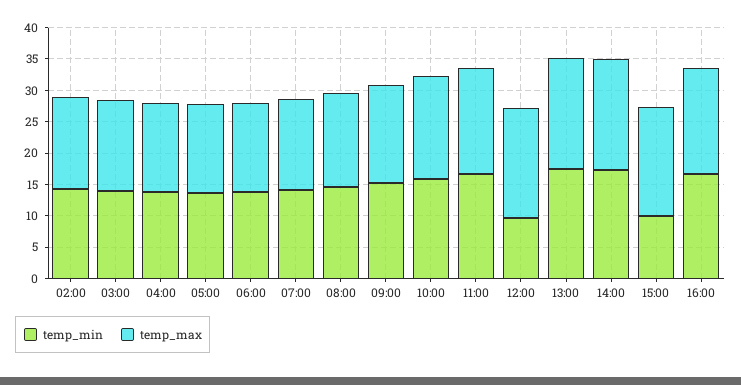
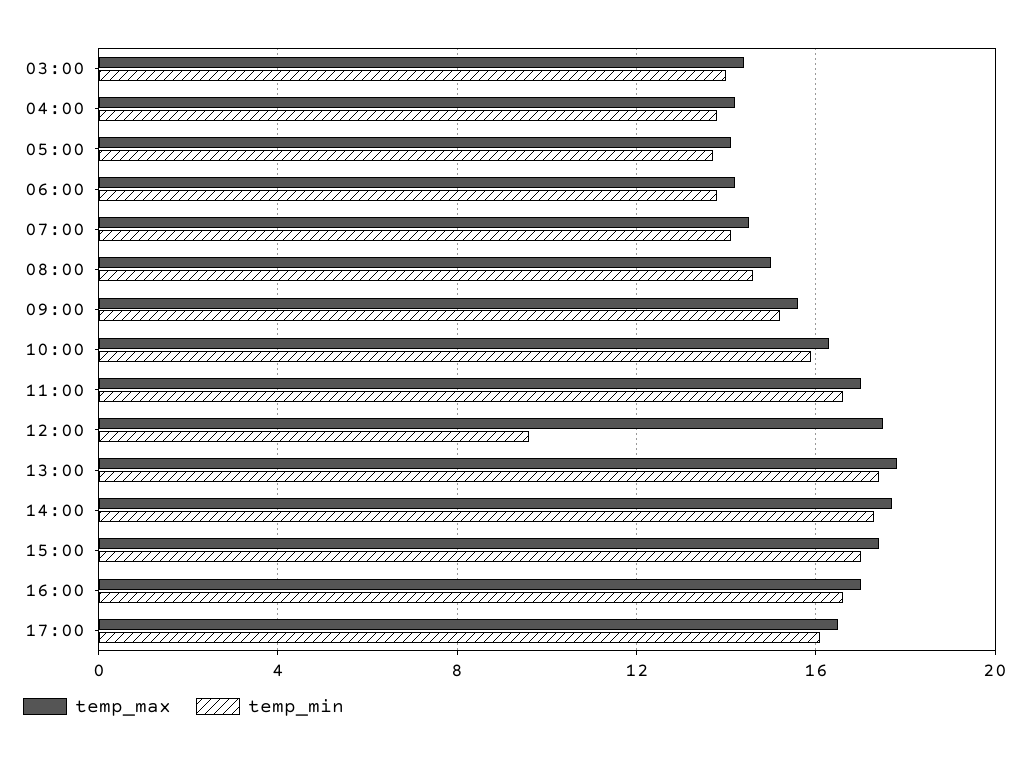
temp_min, 02:00: 15 -> none
temp_max, 02:00: 15 -> none
temp_min, 15:00: 10 -> 17
temp_max, 17:00: none -> 16.5
temp_min, 17:00: none -> 16

